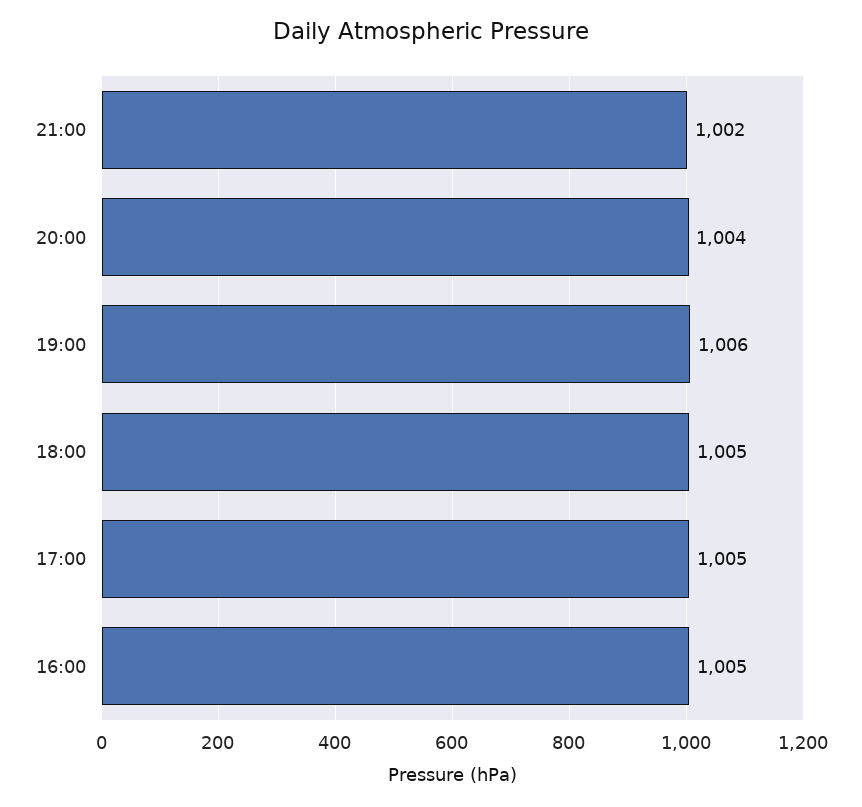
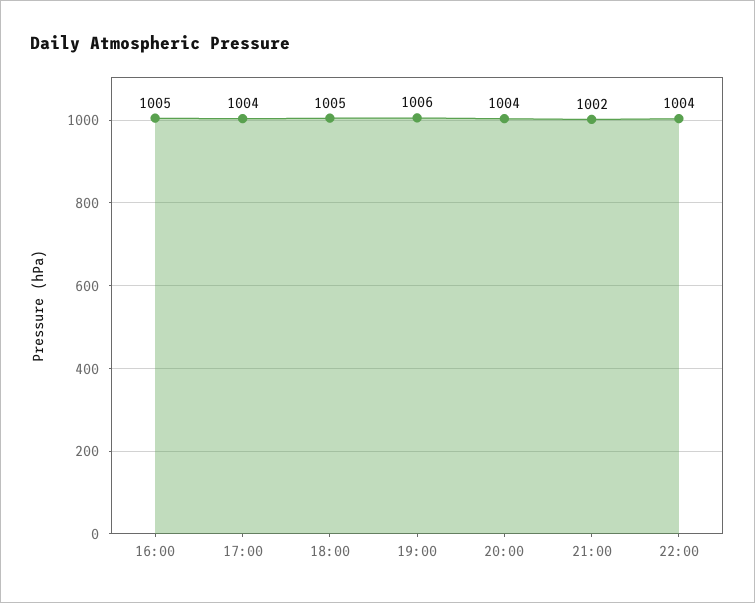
17:00: 1005 -> 1004
22:00: none -> 1004

